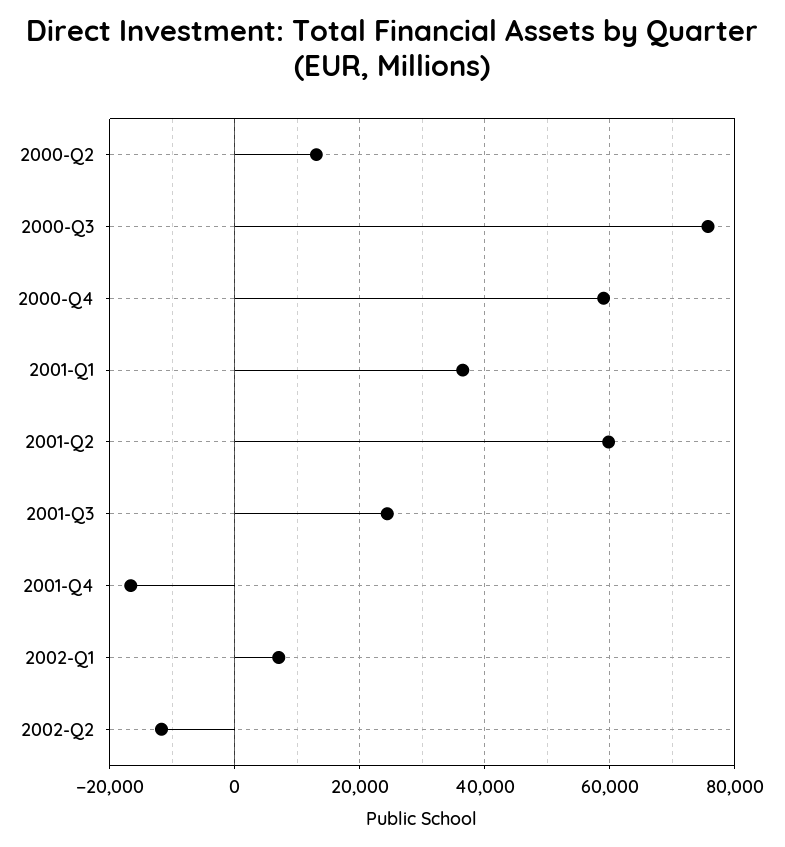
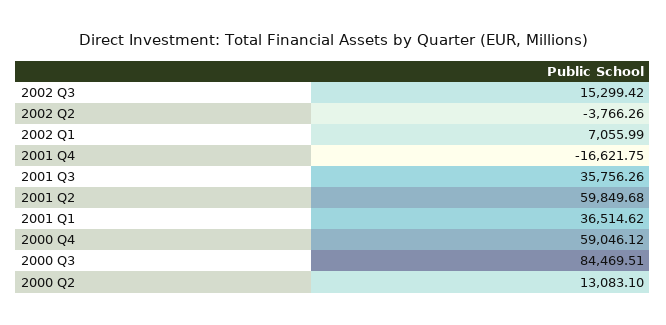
2000-Q3: 76000 -> 84469.51
2001-Q3: 24000 -> 35756.26
2002-Q2: -12000 -> -3766.26
2002 Q3: none -> 15299.42

